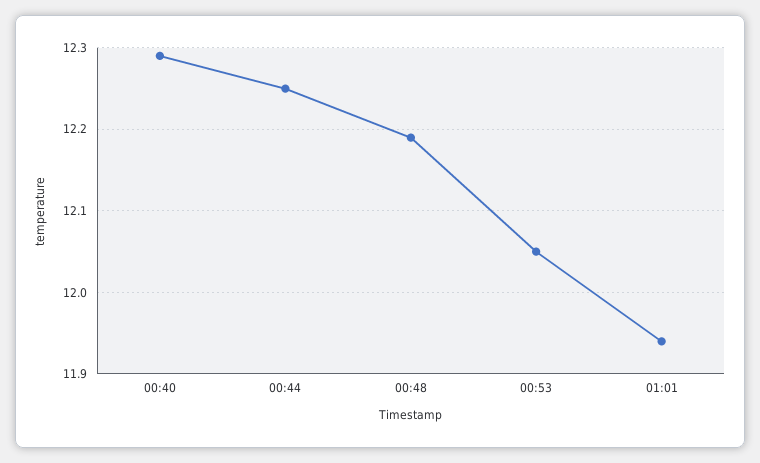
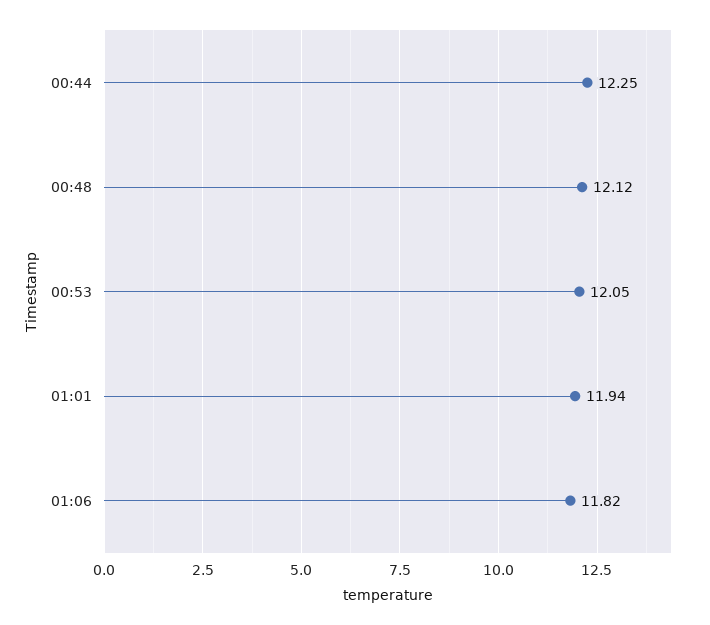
00:40: 12.29 -> none
00:48: 12.19 -> 12.12
01:06: none -> 11.82

